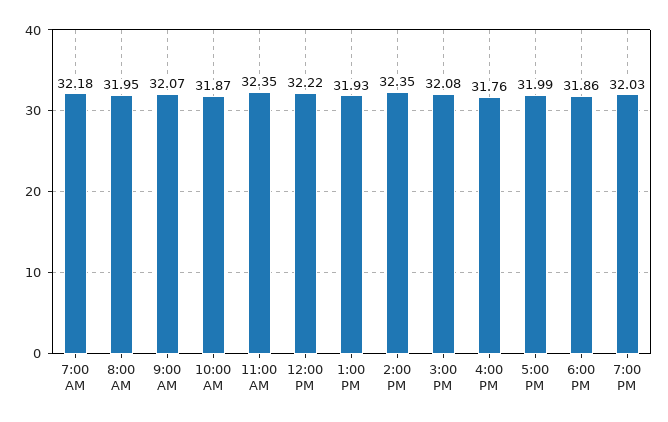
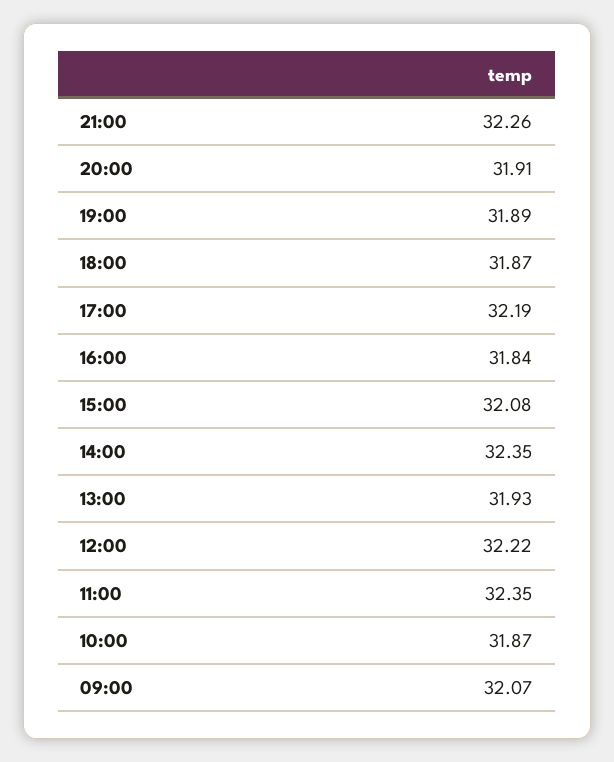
7:00 AM: 32.18 -> none
8:00 AM: 31.95 -> none
4:00 PM: 31.76 -> 31.84
5:00 PM: 31.99 -> 32.19
6:00 PM: 31.86 -> 31.87
7:00 PM: 32.03 -> 31.89
21:00: none -> 32.26
20:00: none -> 31.91

